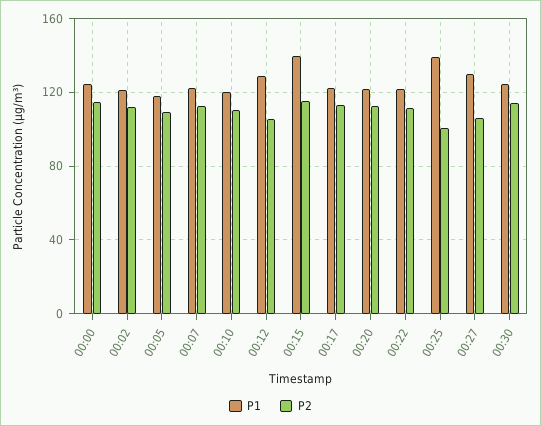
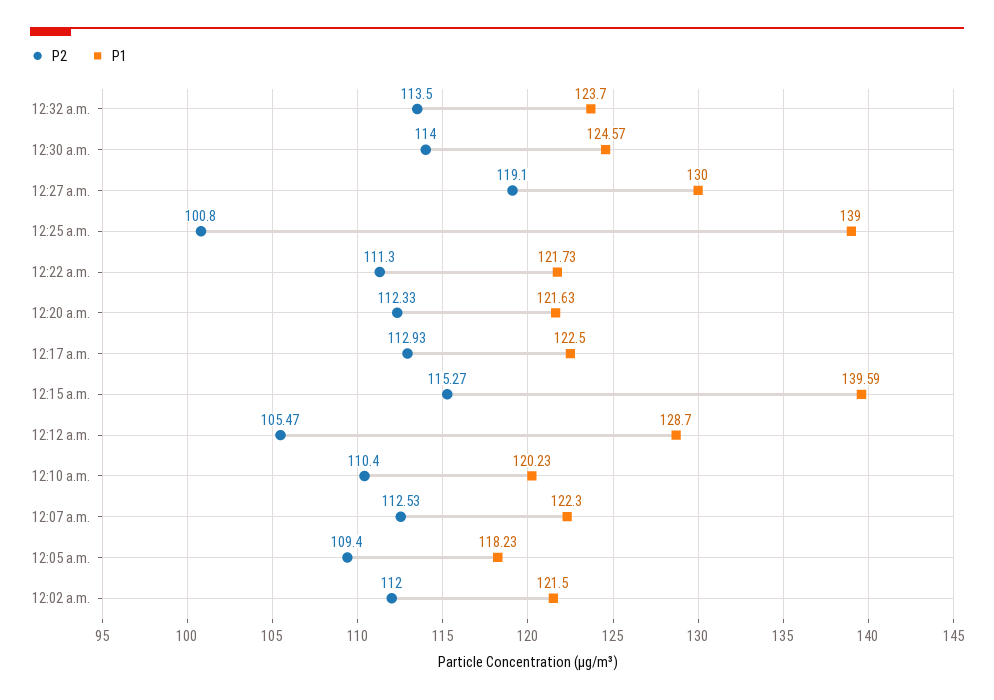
P1, 00:00: 125 -> none
P2, 00:00: 115 -> none
P2, 00:27: 105 -> 119.1
P2, 12:32 a.m.: none -> 113.5
P1, 12:32 a.m.: none -> 123.7

